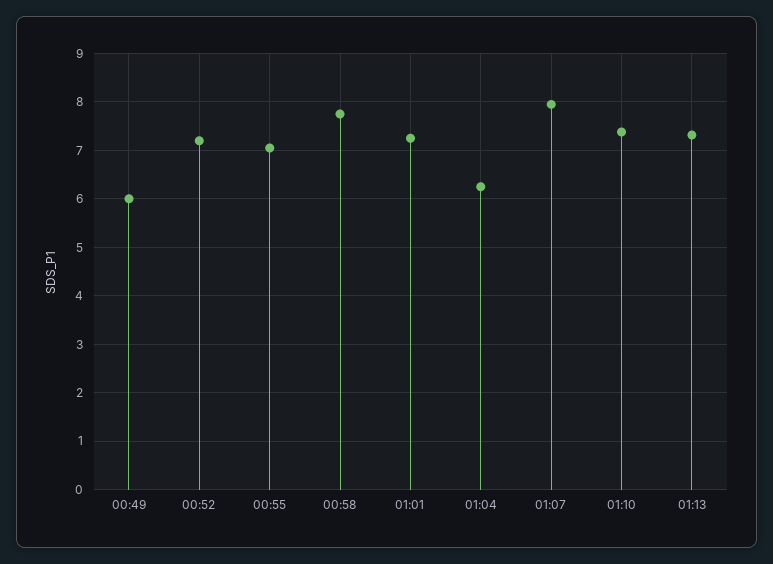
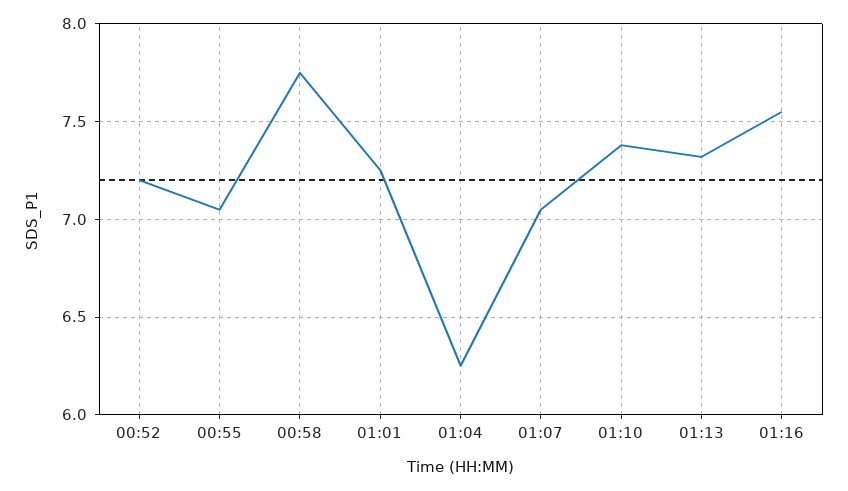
00:49: 6 -> none
01:07: 8 -> 7.05
01:16: none -> 7.55

